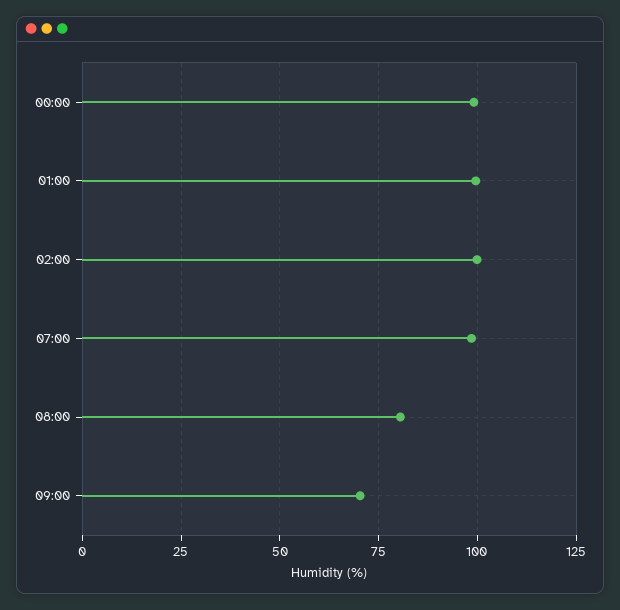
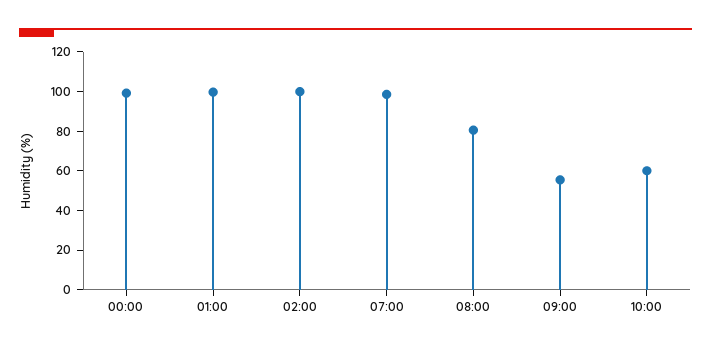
09:00: 70 -> 55
10:00: none -> 60

